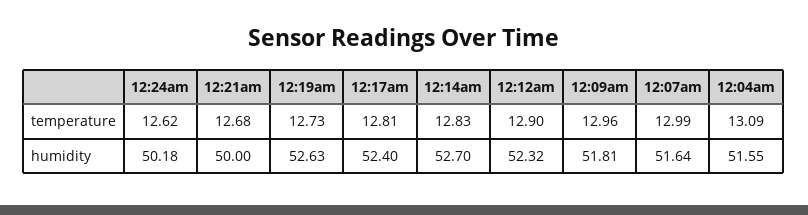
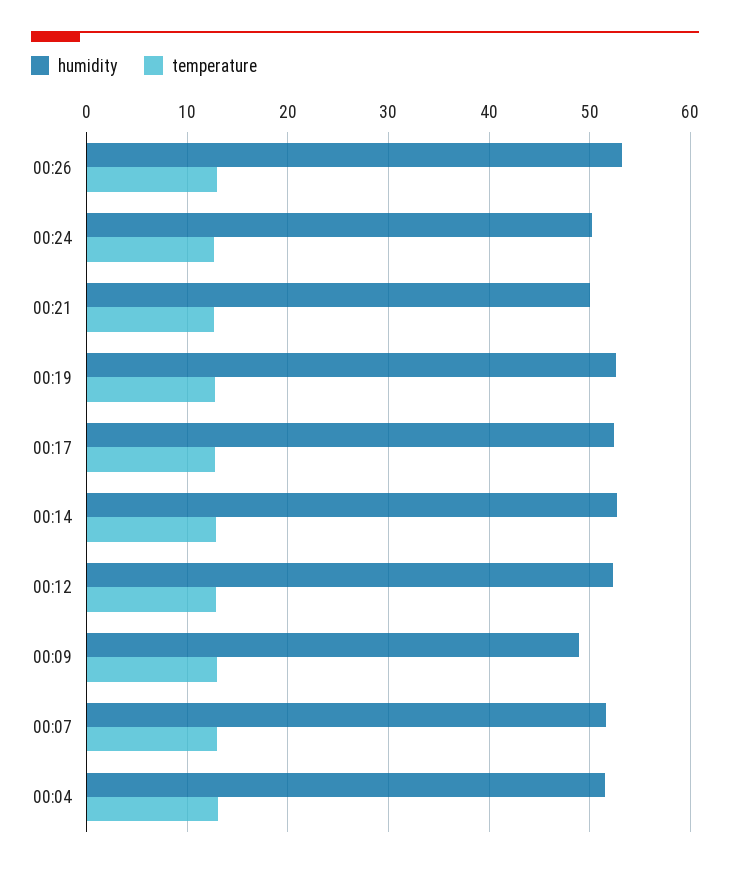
humidity, 12:09am: 51.81 -> 49
humidity, 00:26: none -> 53
temperature, 00:26: none -> 13

